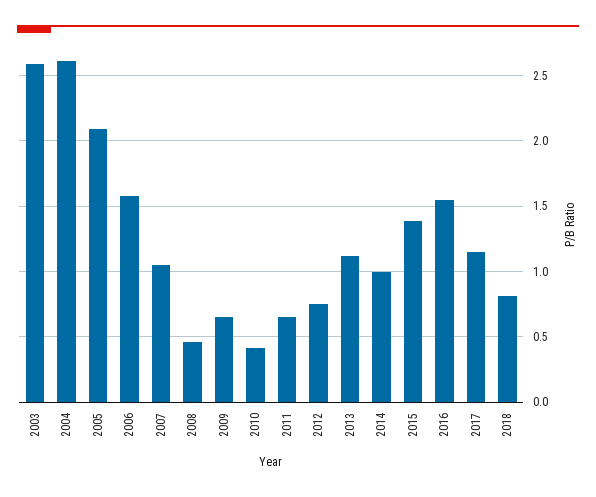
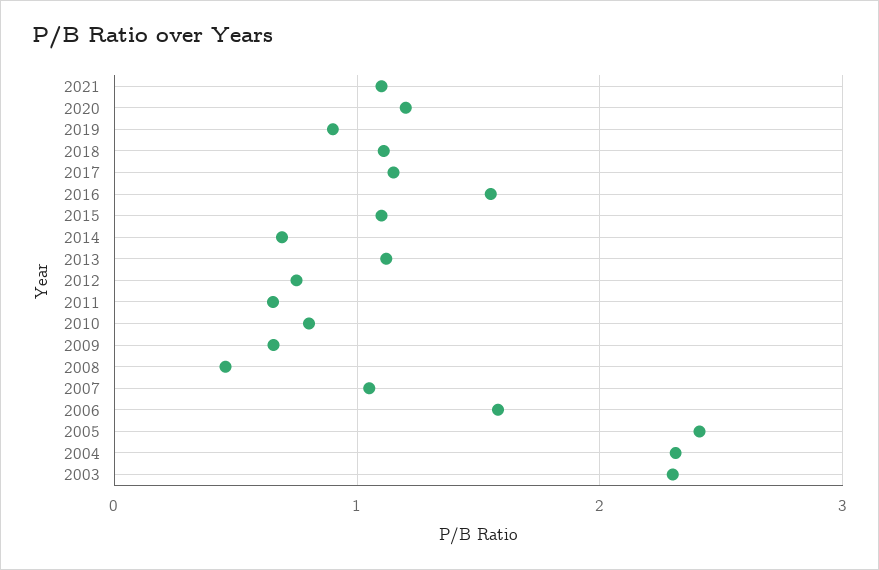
2003: 2.6 -> 2.3
2004: 2.6 -> 2.3
2005: 2.1 -> 2.4
2010: 0.4 -> 0.8
2014: 1 -> 0.7
2015: 1.4 -> 1.1
2018: 0.8 -> 1.1
2021: none -> 1.1
2020: none -> 1.2
2019: none -> 0.9

